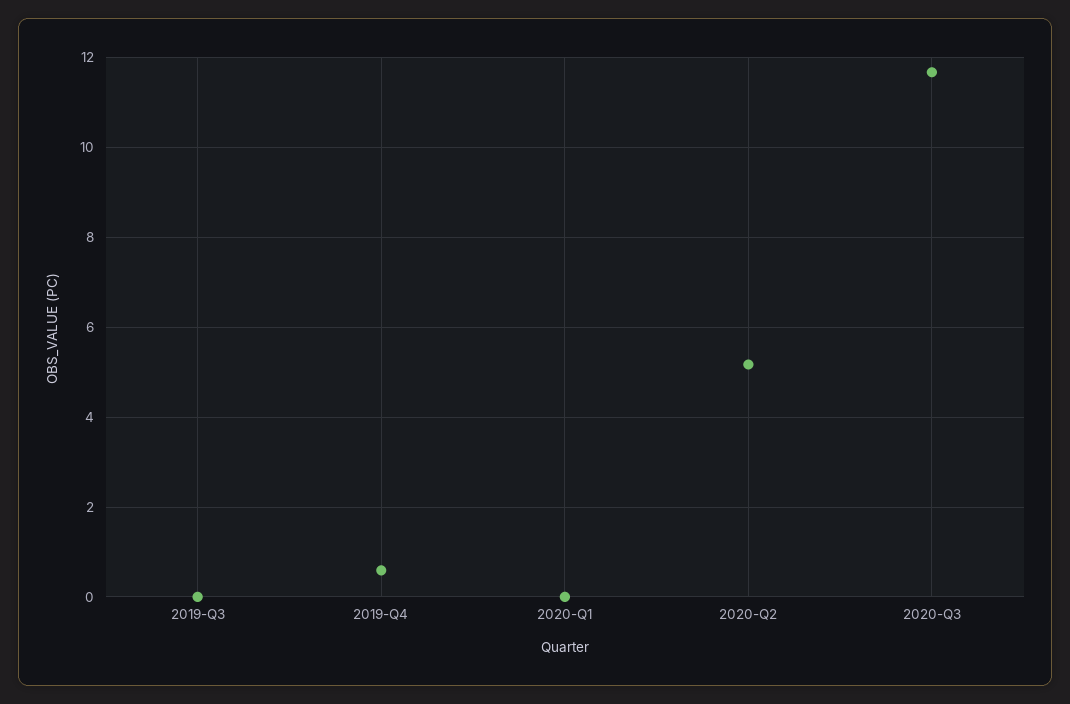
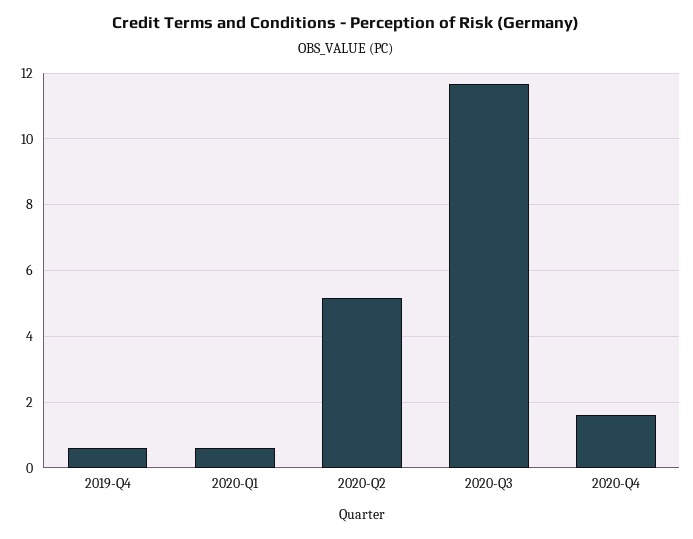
2019-Q3: 0 -> none
2020-Q1: 0 -> 0.6
2020-Q4: none -> 1.6

